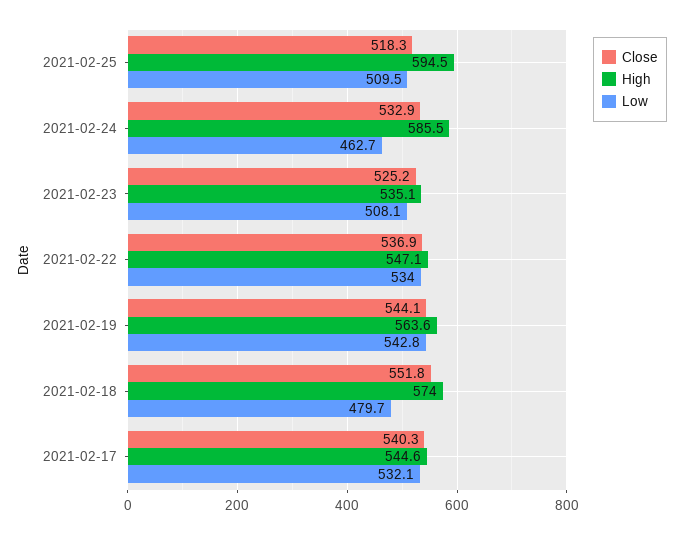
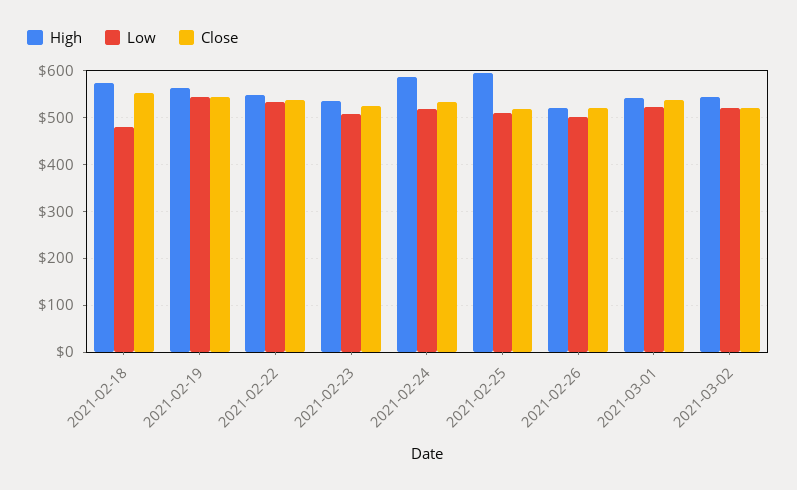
Low, 2021-02-24: 462.7 -> 520
Close, 2021-02-17: 540.3 -> none
High, 2021-02-17: 544.6 -> none
Low, 2021-02-17: 532.1 -> none
High, 2021-02-26: none -> 520
Low, 2021-02-26: none -> 500
Close, 2021-02-26: none -> 520
High, 2021-03-01: none -> 540
Low, 2021-03-01: none -> 520
Close, 2021-03-01: none -> 540
High, 2021-03-02: none -> 540
Low, 2021-03-02: none -> 520
Close, 2021-03-02: none -> 520

